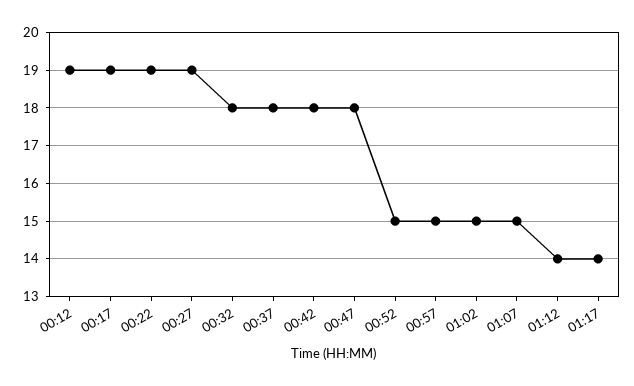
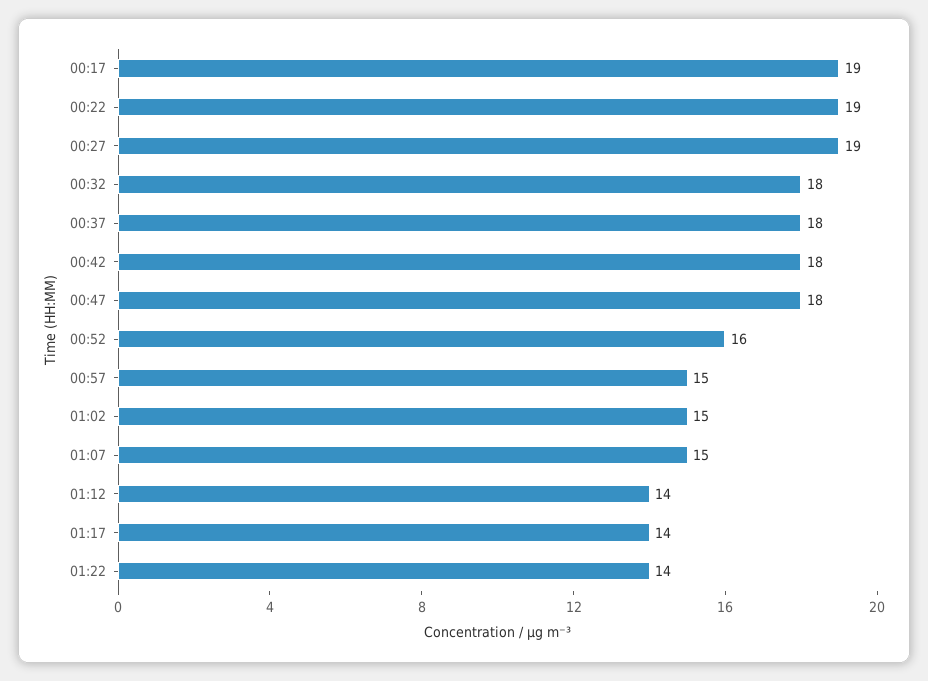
00:12: 19 -> none
00:52: 15 -> 16
01:22: none -> 14

